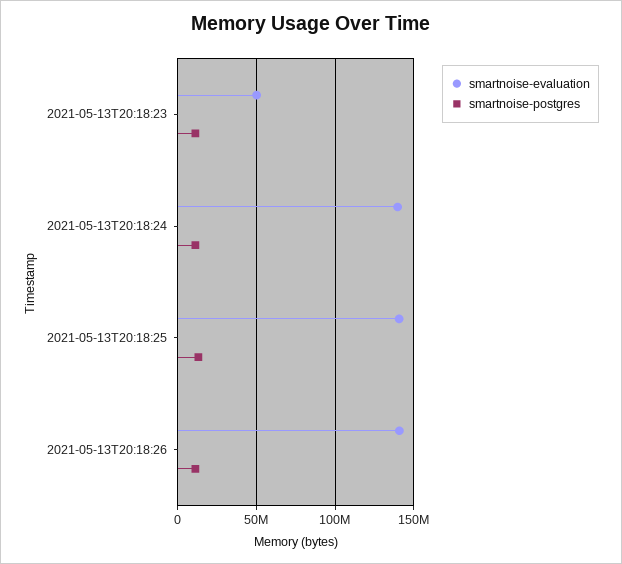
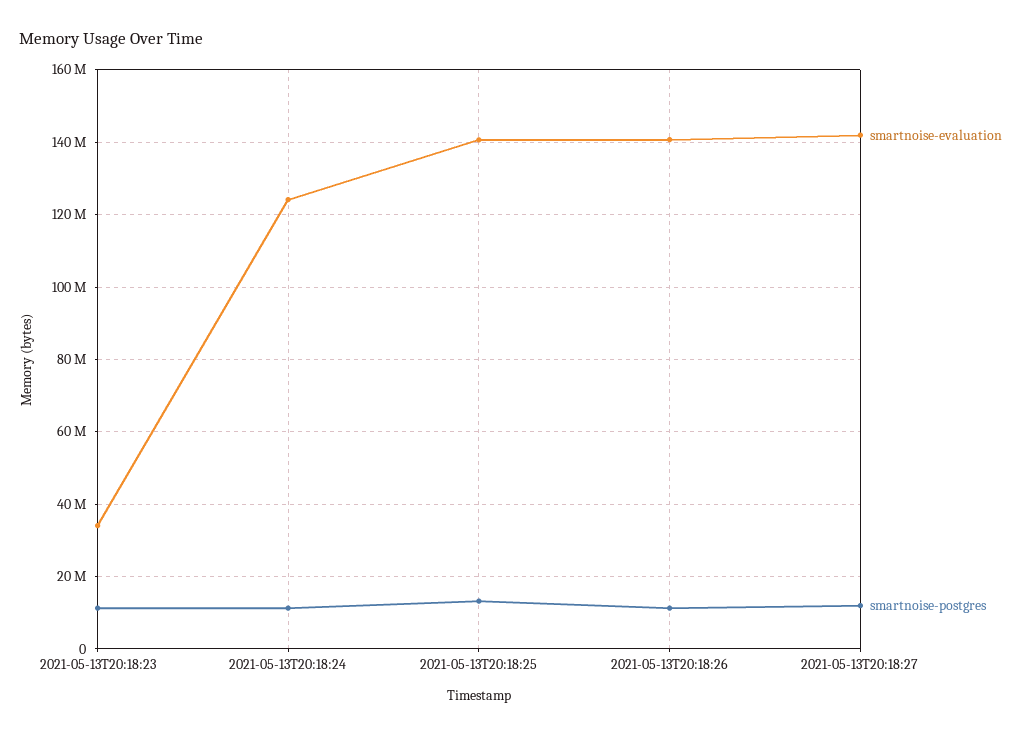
smartnoise-evaluation, 2021-05-13T20:18:23: 50000000 -> 34000000
smartnoise-evaluation, 2021-05-13T20:18:24: 140000000 -> 124000000
smartnoise-evaluation, 2021-05-13T20:18:27: none -> 142000000
smartnoise-postgres, 2021-05-13T20:18:27: none -> 12000000

